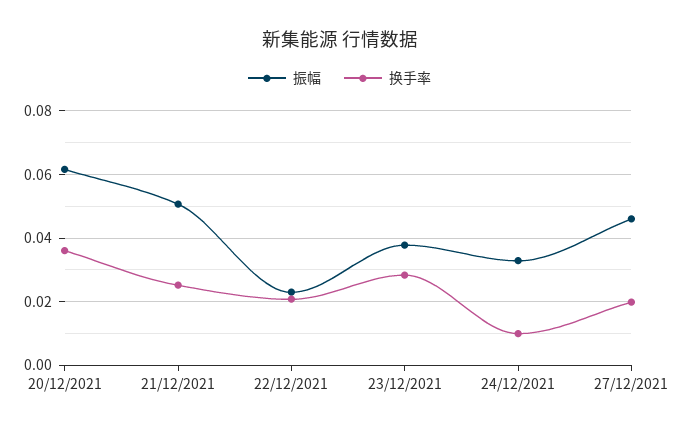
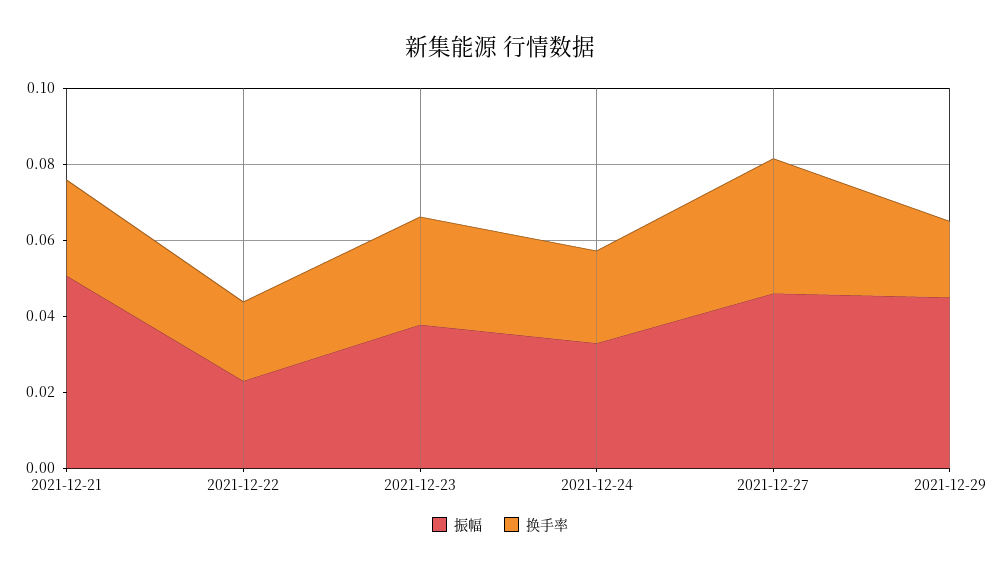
振幅, 20/12/2021: 0.062 -> none
换手率, 20/12/2021: 0.036 -> none
换手率, 24/12/2021: 0.01 -> 0.025
换手率, 27/12/2021: 0.02 -> 0.035
振幅, 2021-12-29: none -> 0.045
换手率, 2021-12-29: none -> 0.02

